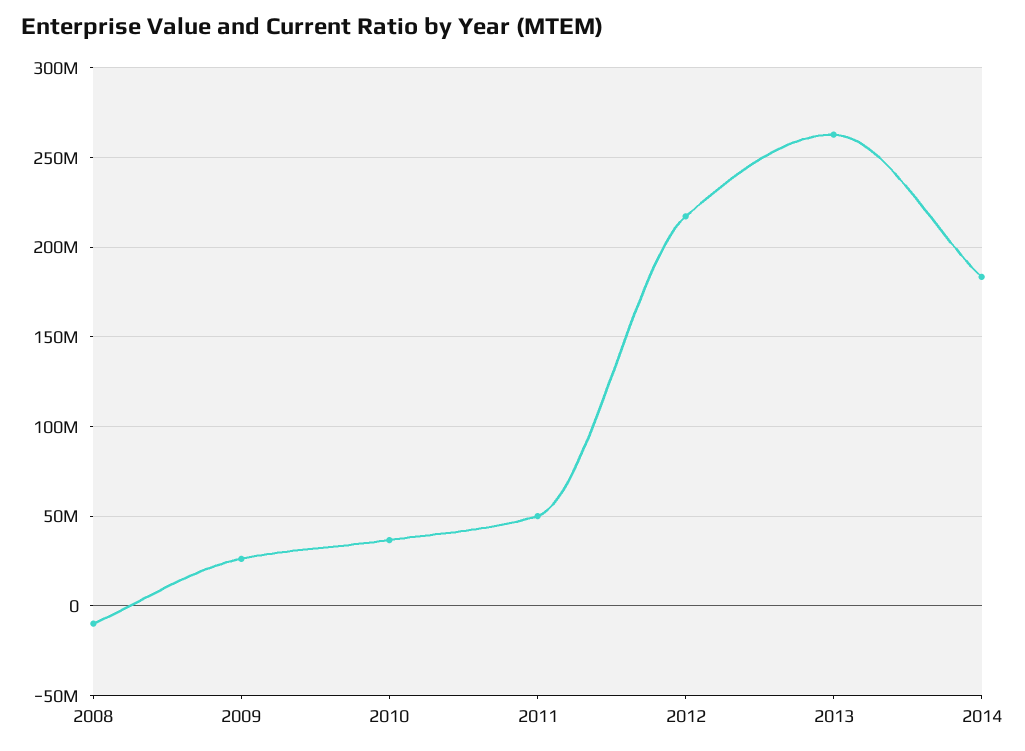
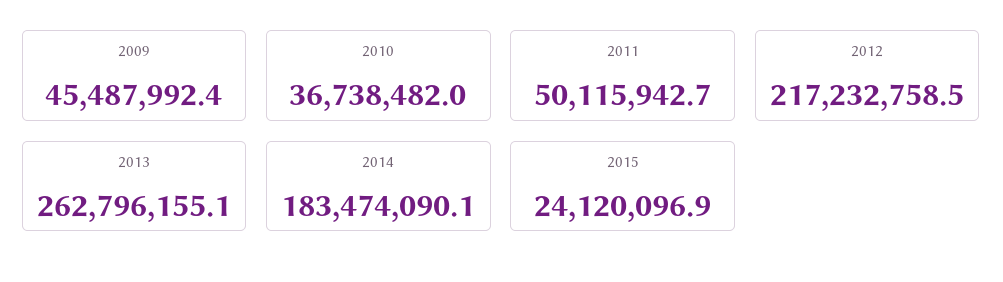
2008: -10000000 -> none
2009: 25000000 -> 45487992.4
2015: none -> 24120096.9

